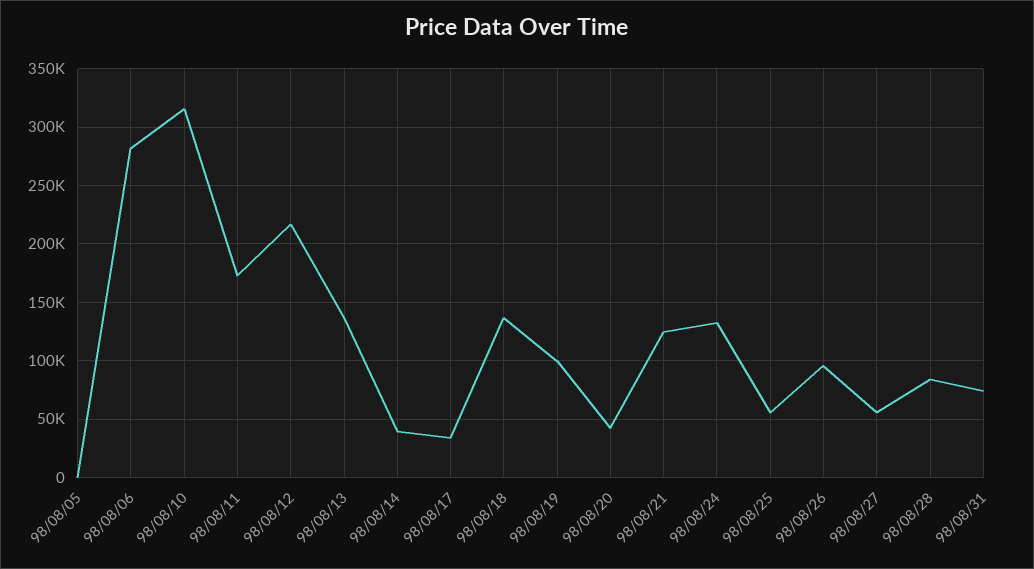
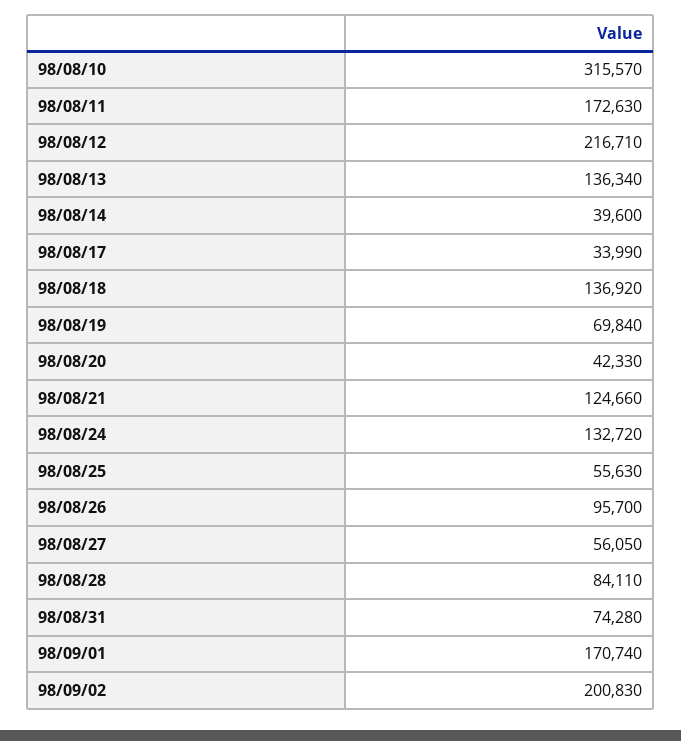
98/08/05: 0 -> none
98/08/06: 280000 -> none
98/08/19: 100000 -> 69840
98/09/01: none -> 170740
98/09/02: none -> 200830

